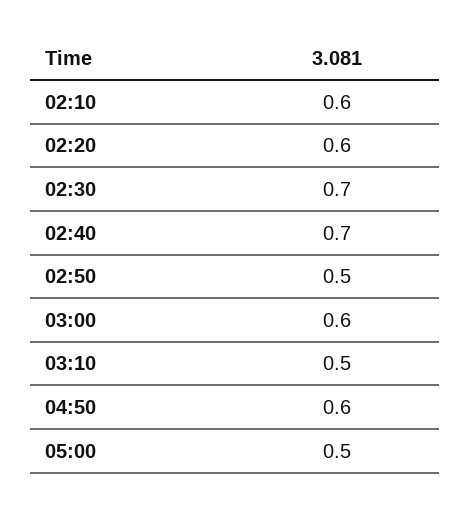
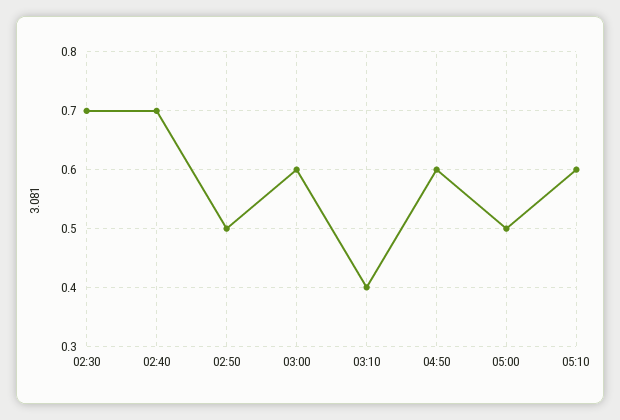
02:10: 0.6 -> none
02:20: 0.6 -> none
03:10: 0.5 -> 0.4
05:10: none -> 0.6

